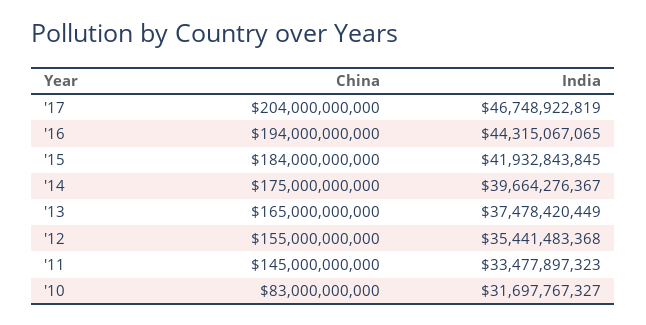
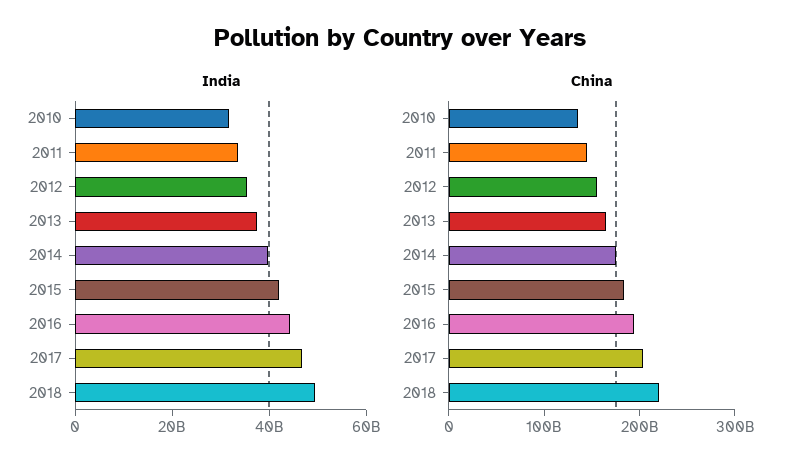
China, '10: 83000000000 -> 140000000000
India, 2018: none -> 50000000000
China, 2018: none -> 220000000000

